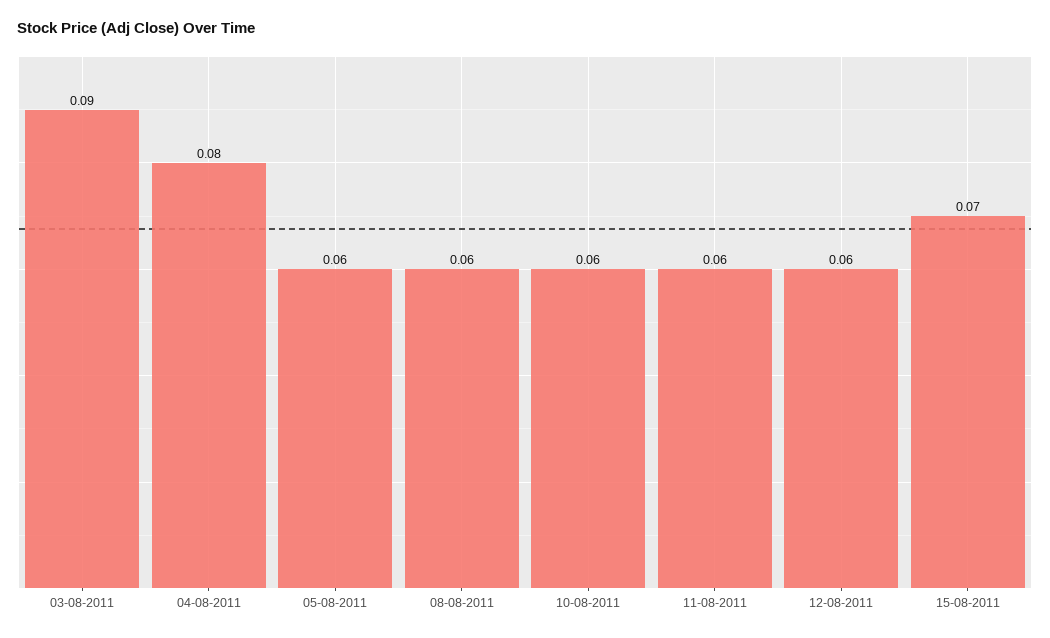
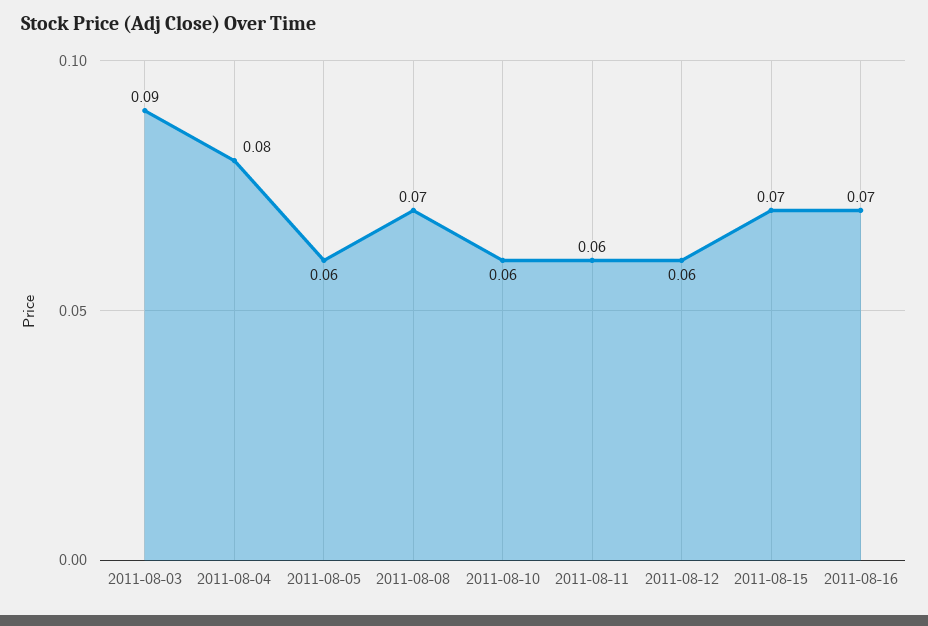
08-08-2011: 0.06 -> 0.07
2011-08-16: none -> 0.07

